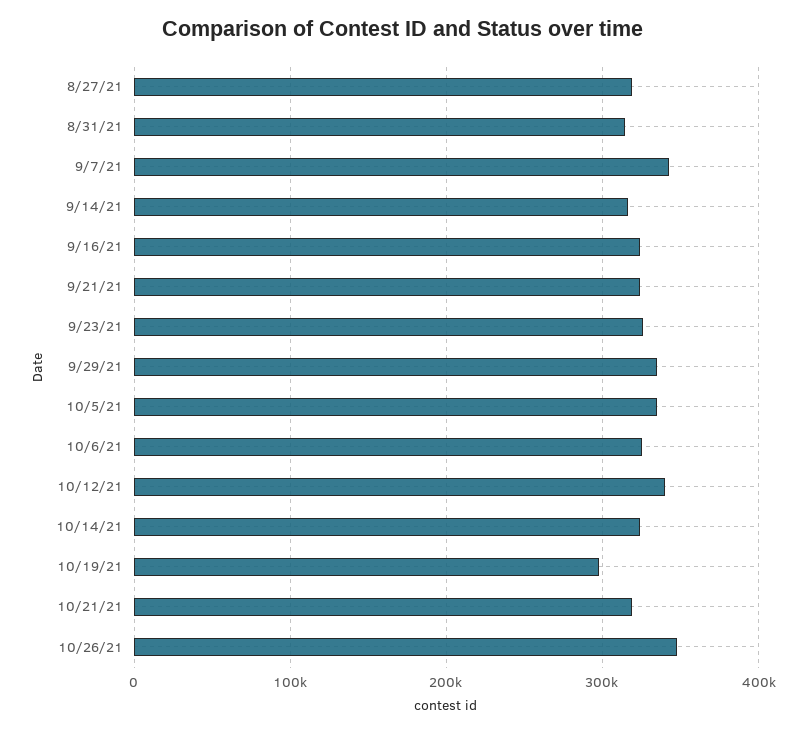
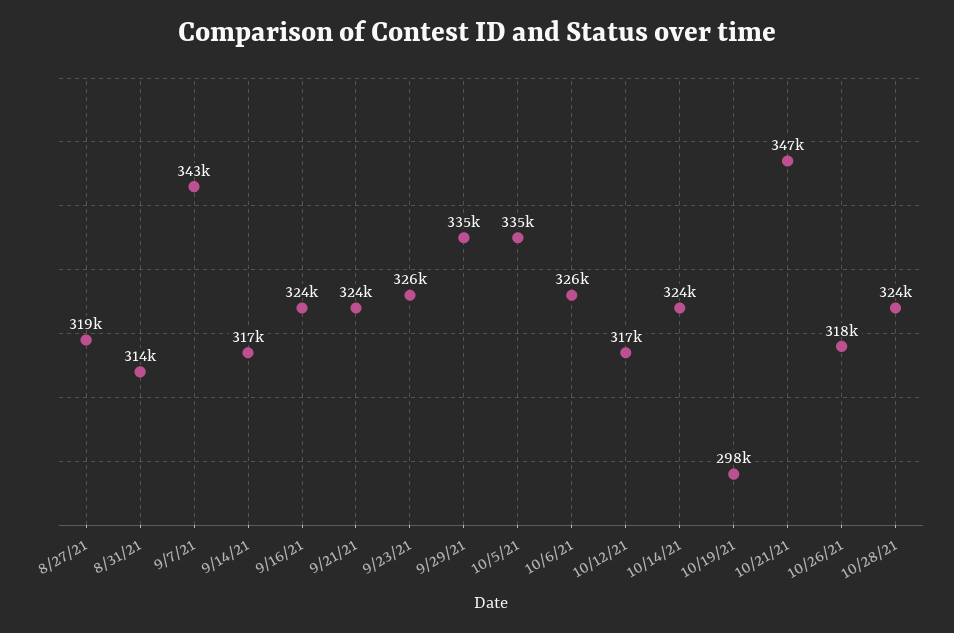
10/12/21: 340000 -> 317000
10/21/21: 320000 -> 347000
10/26/21: 350000 -> 318000
10/28/21: none -> 324000

